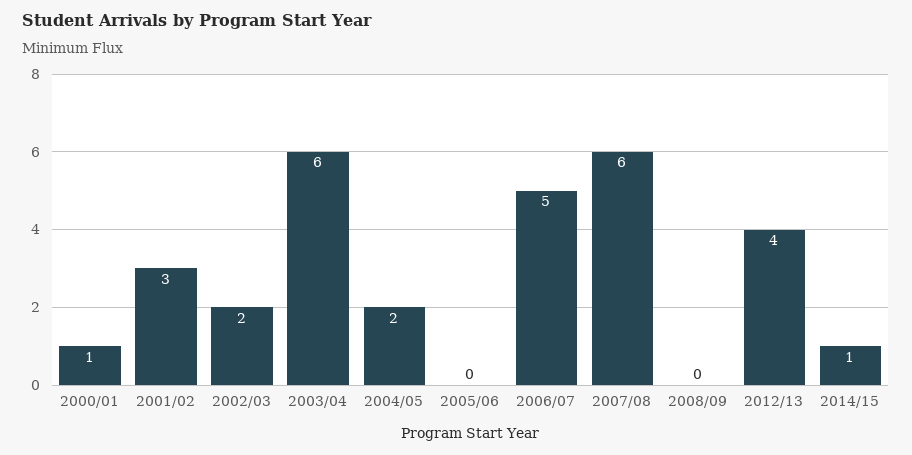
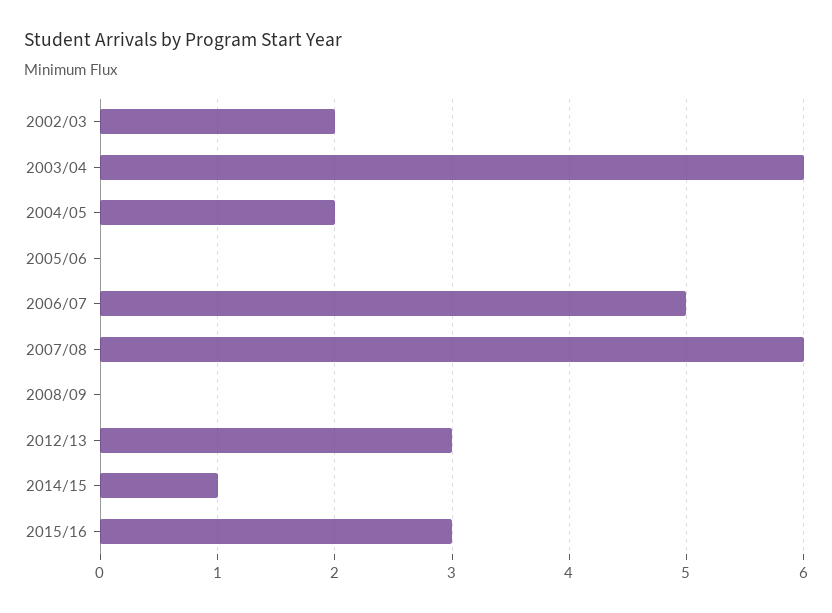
2000/01: 1 -> none
2001/02: 3 -> none
2012/13: 4 -> 3
2015/16: none -> 3

